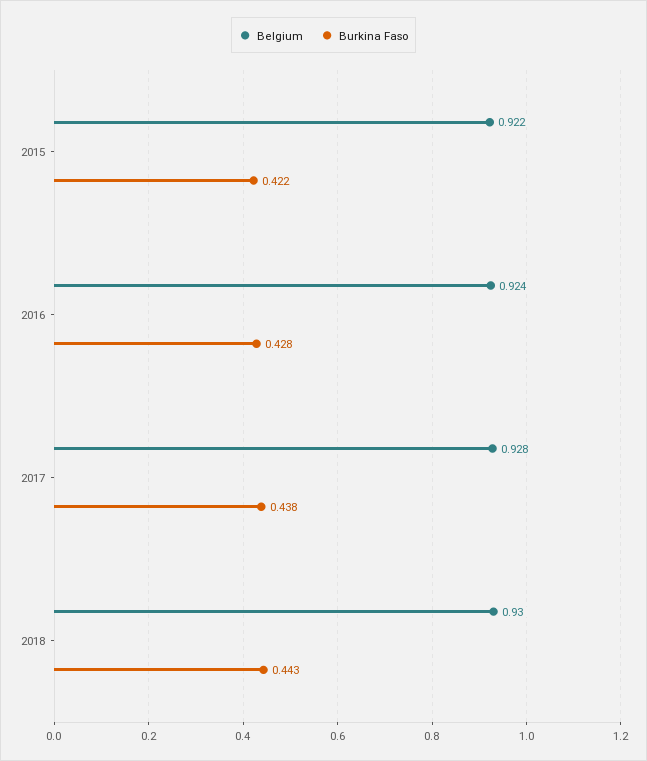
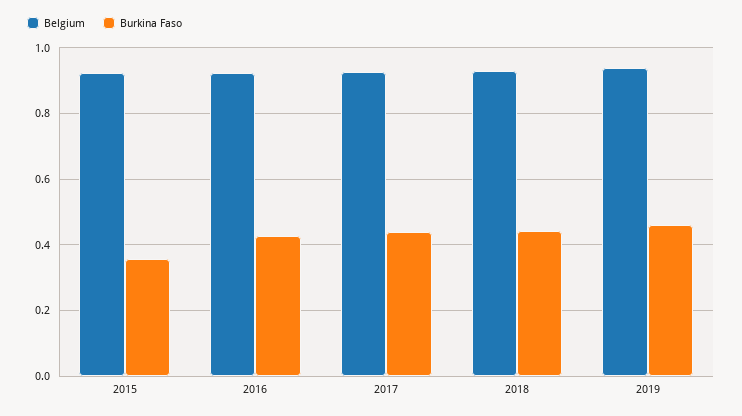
Burkina Faso, 2015: 0.422 -> 0.36
Belgium, 2019: none -> 0.94
Burkina Faso, 2019: none -> 0.46

